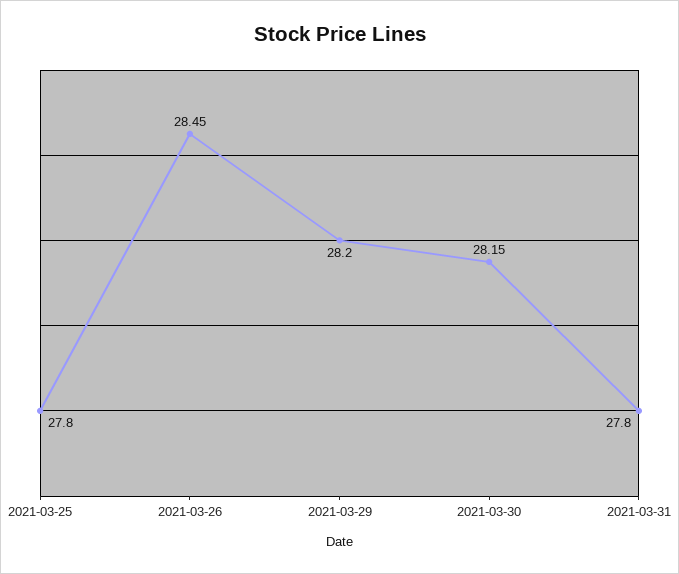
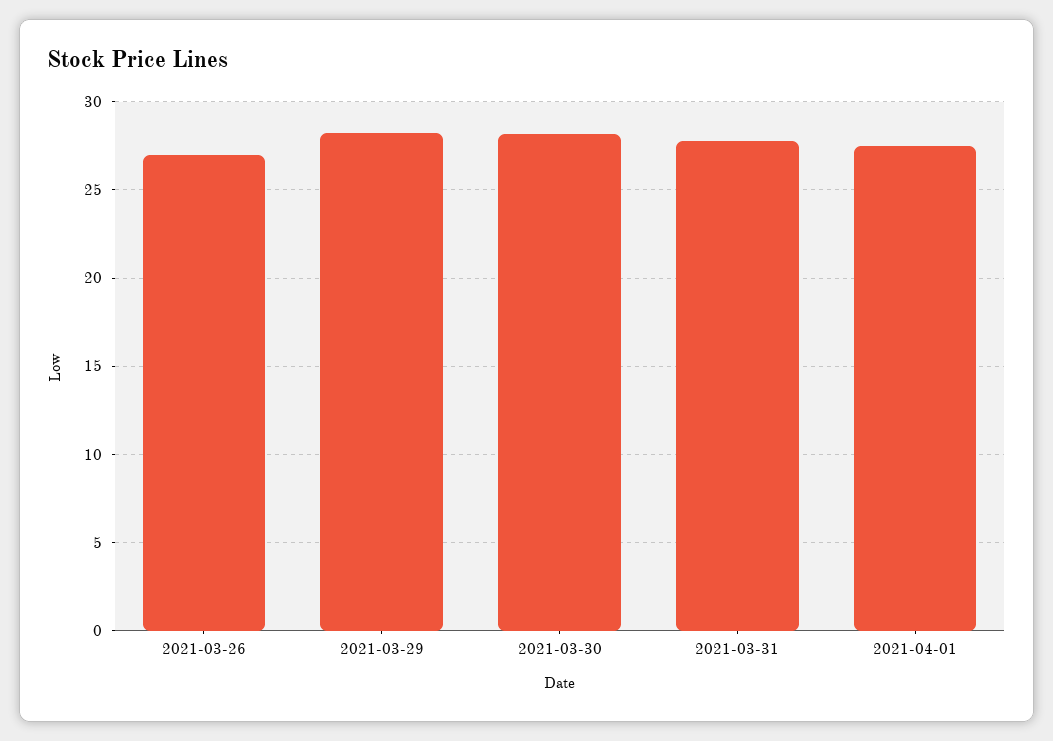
2021-03-25: 27.8 -> none
2021-03-26: 28.45 -> 27
2021-04-01: none -> 27.5

